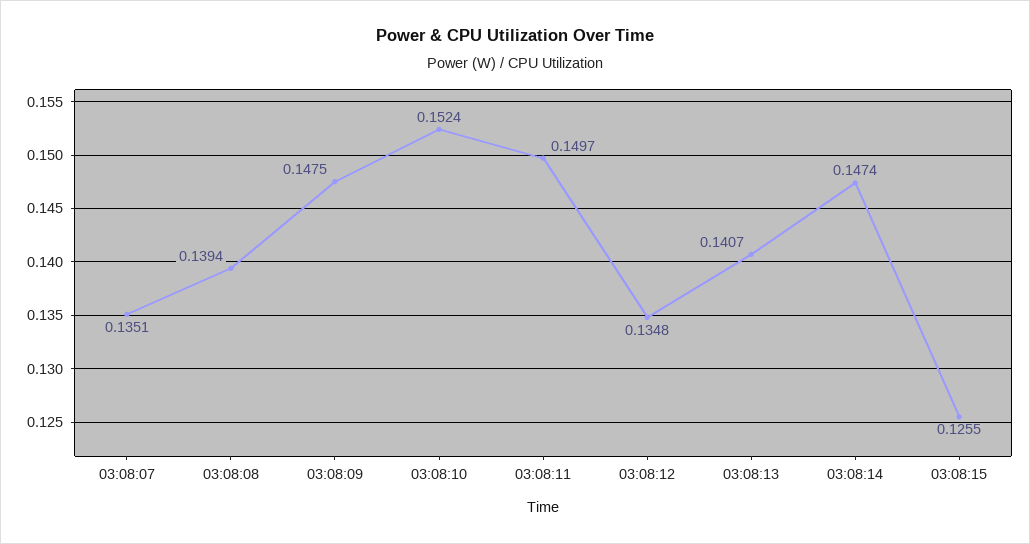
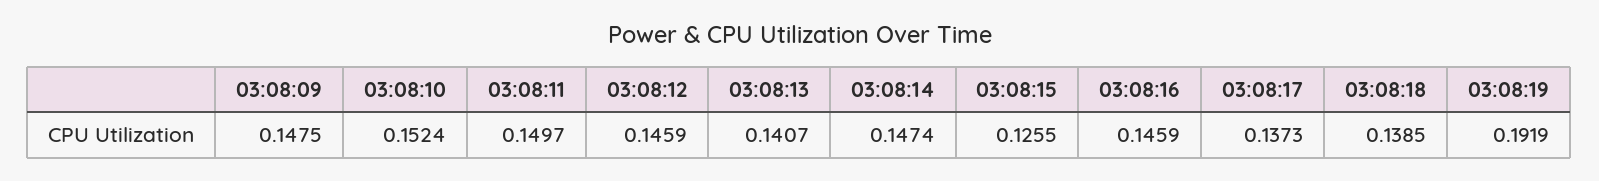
03:08:07: 0.1351 -> none
03:08:08: 0.1394 -> none
03:08:12: 0.1348 -> 0.1459
03:08:16: none -> 0.1459
03:08:17: none -> 0.1373
03:08:18: none -> 0.1385
03:08:19: none -> 0.1919

